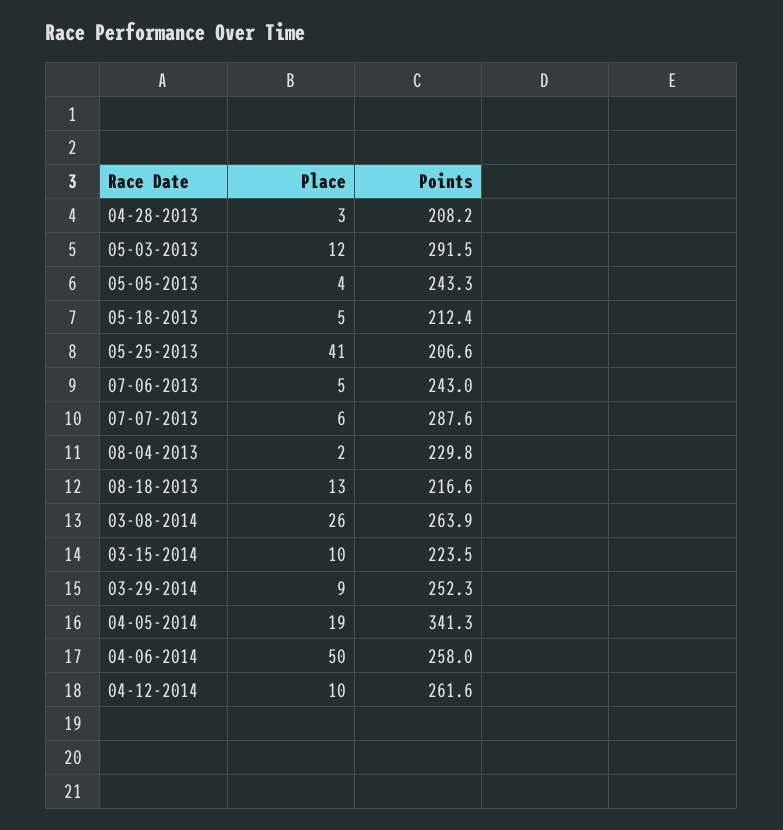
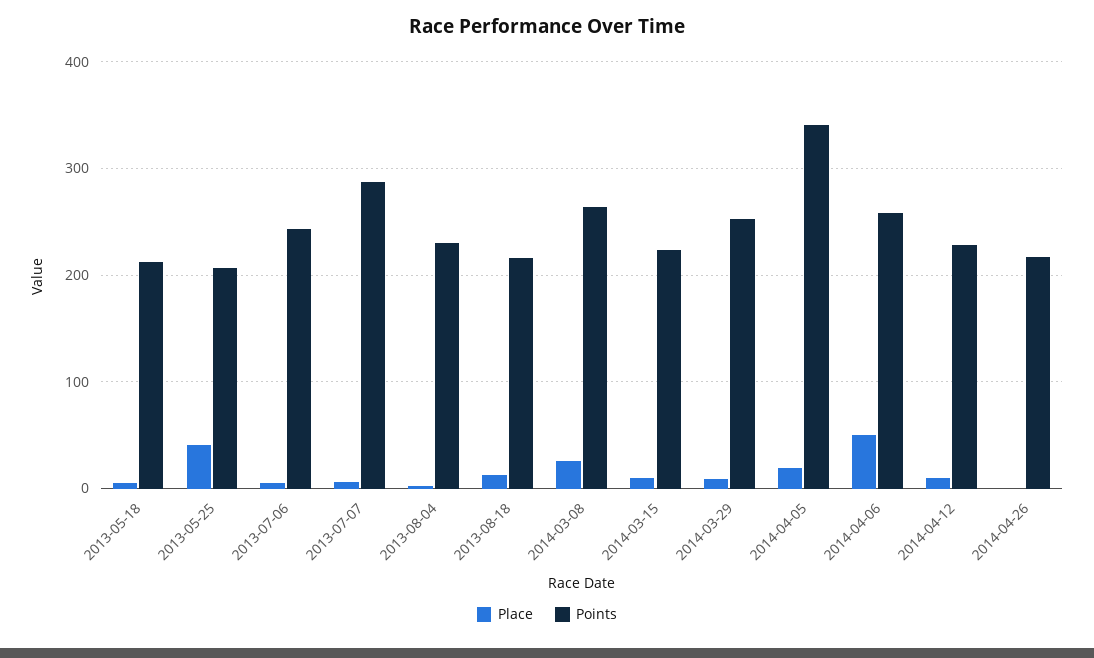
Place, 04-28-2013: 3 -> none
Points, 04-28-2013: 208.2 -> none
Place, 05-03-2013: 12 -> none
Points, 05-03-2013: 291.5 -> none
Place, 05-05-2013: 4 -> none
Points, 05-05-2013: 243.3 -> none
Points, 04-12-2014: 261.6 -> 230
Place, 2014-04-26: none -> 0
Points, 2014-04-26: none -> 220

